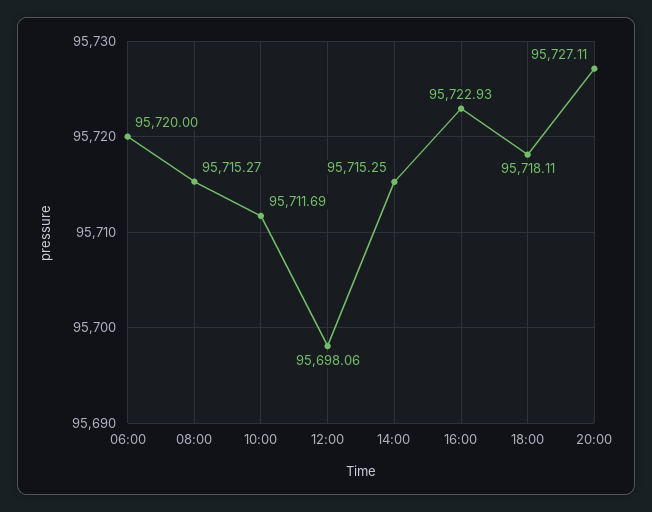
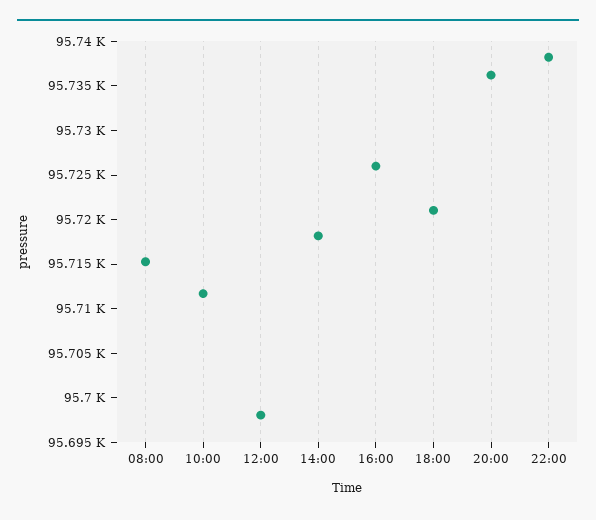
06:00: 95720 -> none
14:00: 95715.25 -> 95718
16:00: 95722.93 -> 95726
18:00: 95718.11 -> 95721
20:00: 95727.11 -> 95736
22:00: none -> 95738

